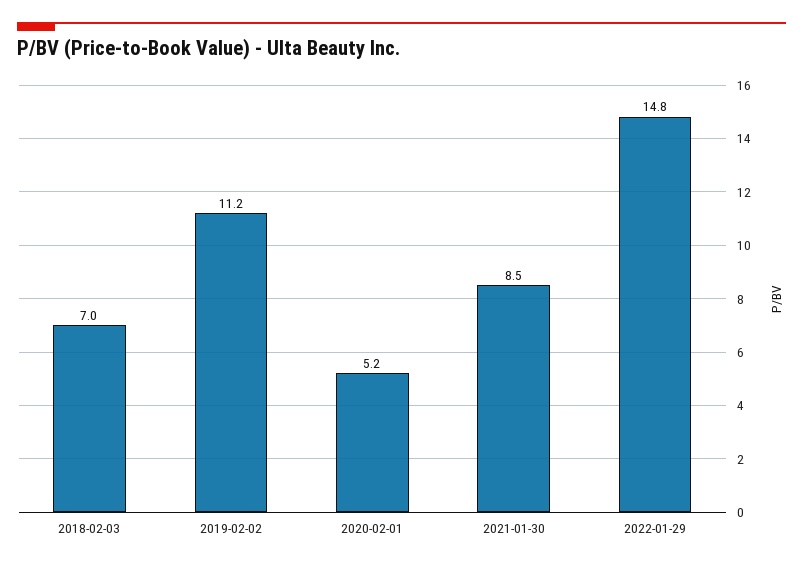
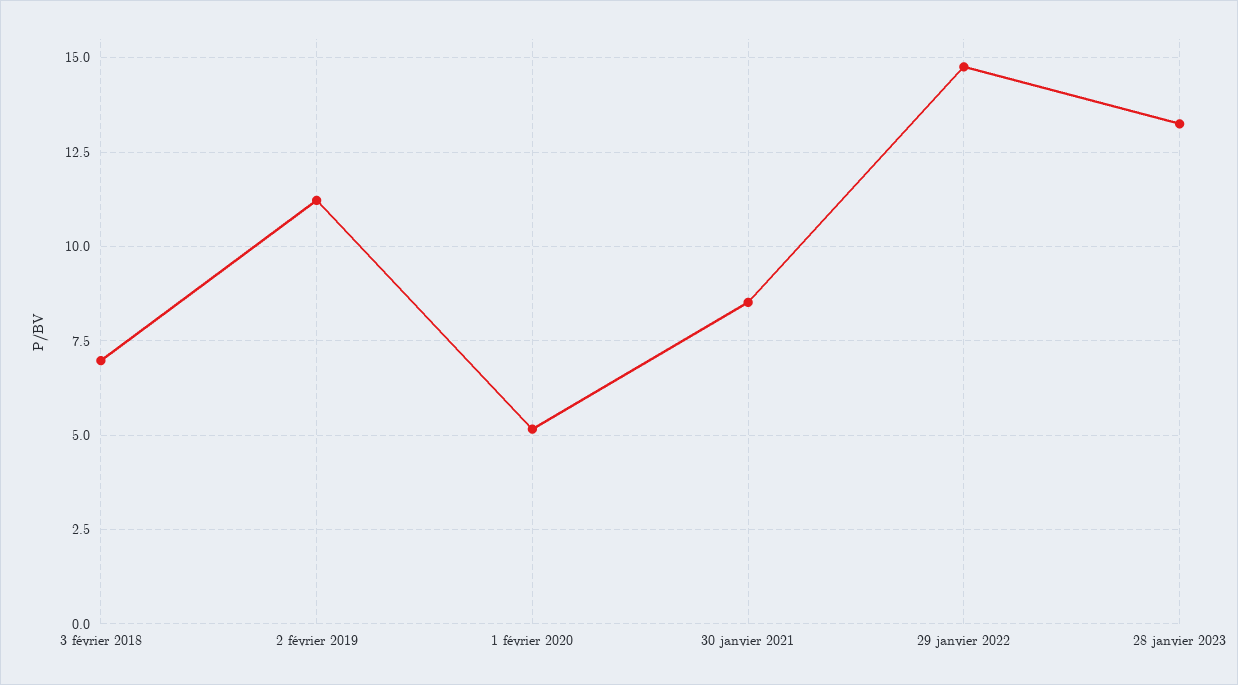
28 janvier 2023: none -> 13.25

